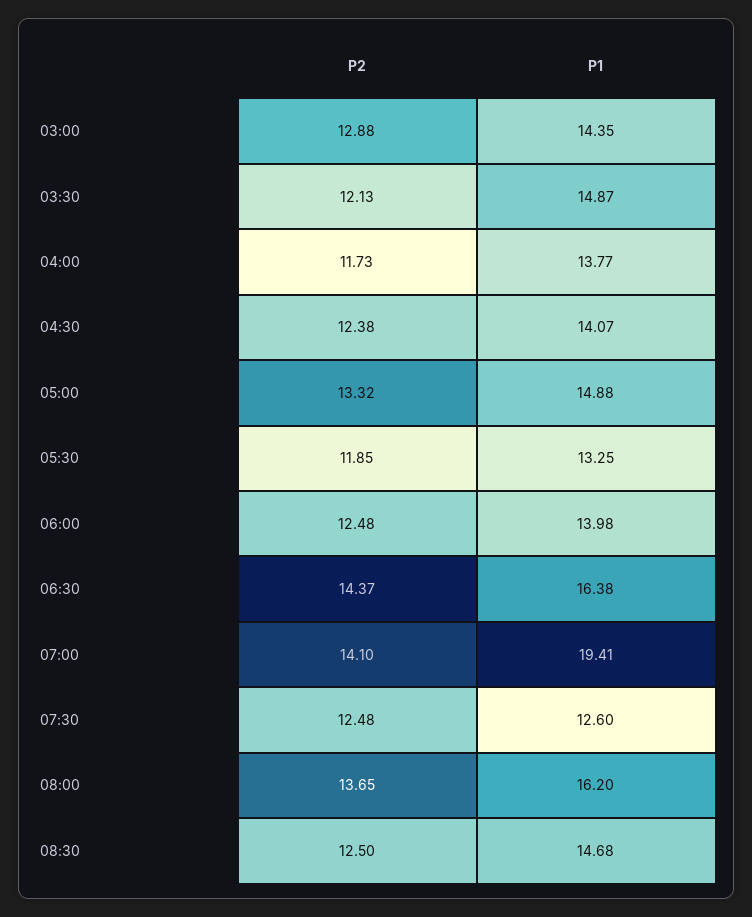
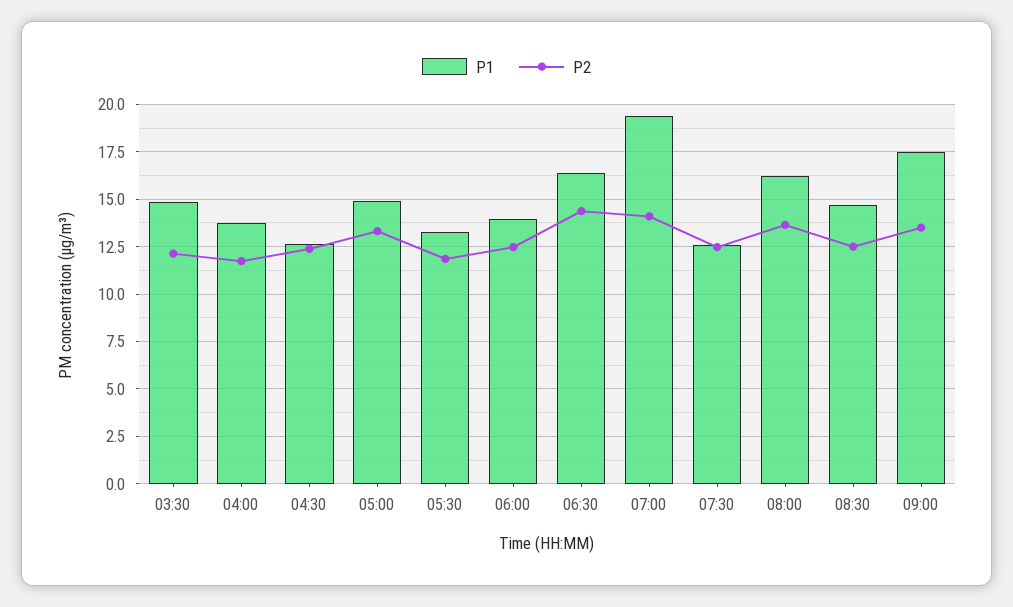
P2, 03:00: 12.88 -> none
P1, 03:00: 14.35 -> none
P1, 04:30: 14.07 -> 12.5
P1, 09:00: none -> 17.5
P2, 09:00: none -> 13.5

